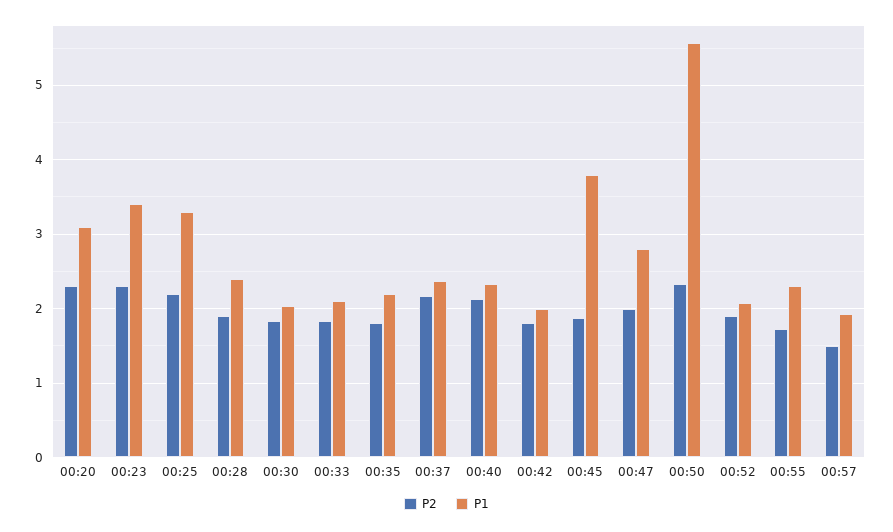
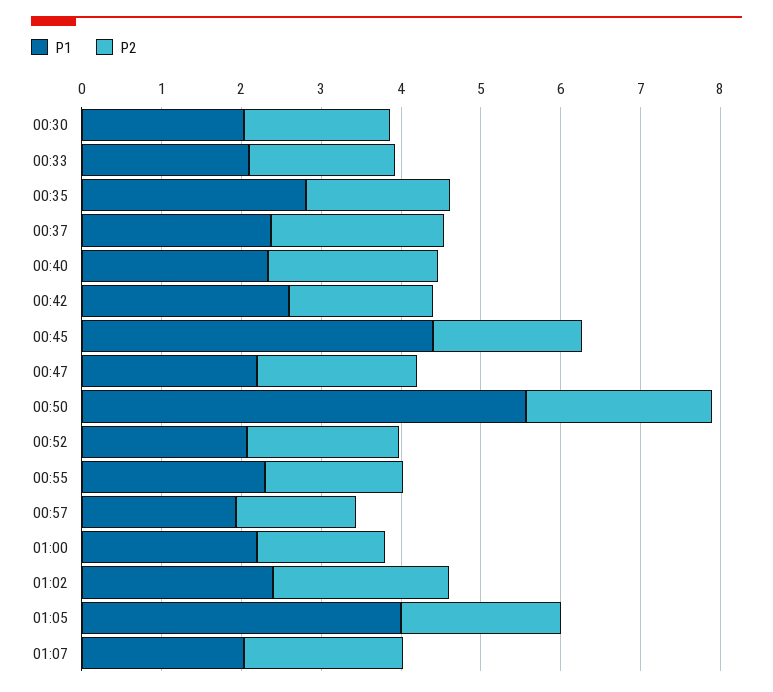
P2, 00:20: 2.3 -> none
P1, 00:20: 3.1 -> none
P2, 00:23: 2.3 -> none
P1, 00:23: 3.4 -> none
P2, 00:25: 2.2 -> none
P1, 00:25: 3.3 -> none
P2, 00:28: 1.9 -> none
P1, 00:28: 2.4 -> none
P1, 00:35: 2.2 -> 2.8
P1, 00:42: 2 -> 2.6
P1, 00:45: 3.8 -> 4.4
P1, 00:47: 2.8 -> 2.2
P1, 01:00: none -> 2.2
P2, 01:00: none -> 1.6
P1, 01:02: none -> 2.4
P2, 01:02: none -> 2.2
P1, 01:05: none -> 4
P2, 01:05: none -> 2
P1, 01:07: none -> 2
P2, 01:07: none -> 2

